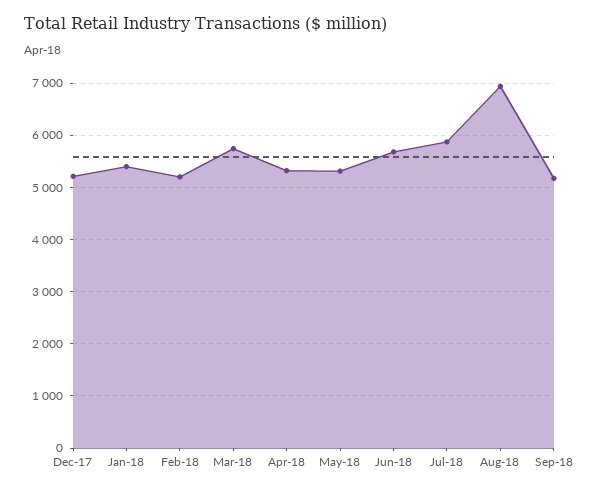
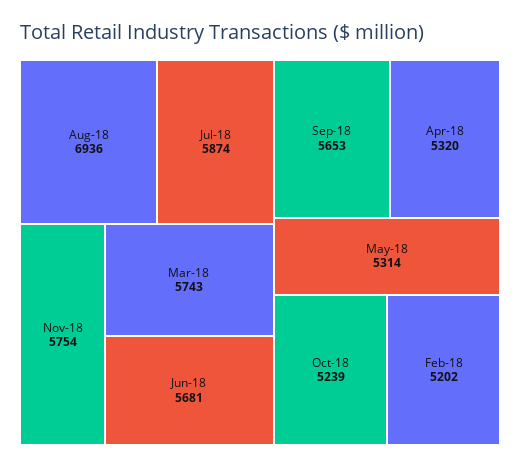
Dec-17: 5200 -> none
Jan-18: 5400 -> none
Sep-18: 5200 -> 5653
Nov-18: none -> 5754
Oct-18: none -> 5239

